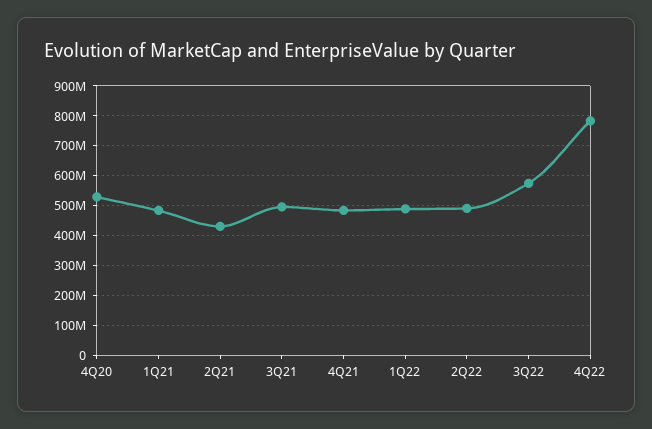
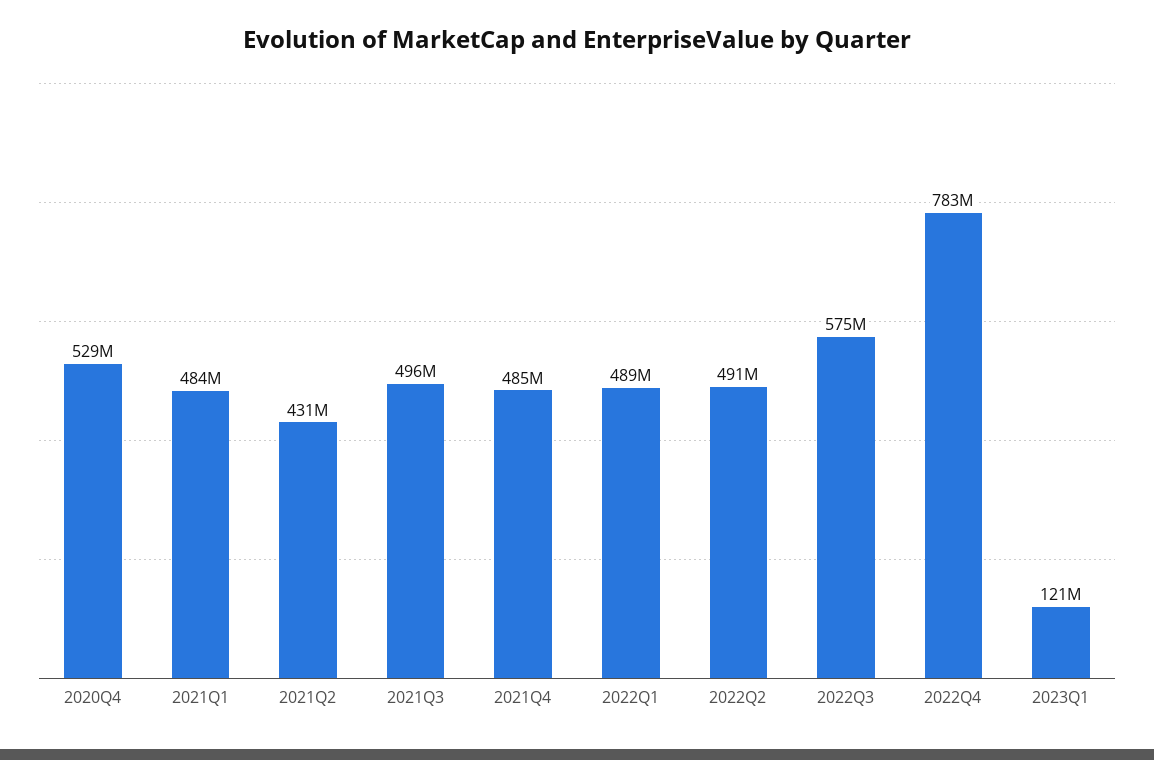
2023Q1: none -> 121000000

